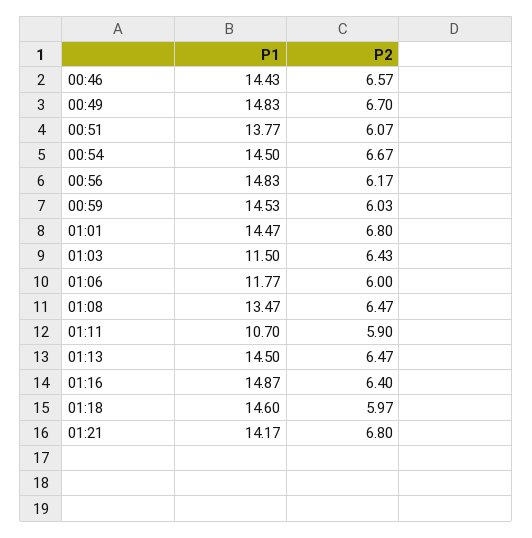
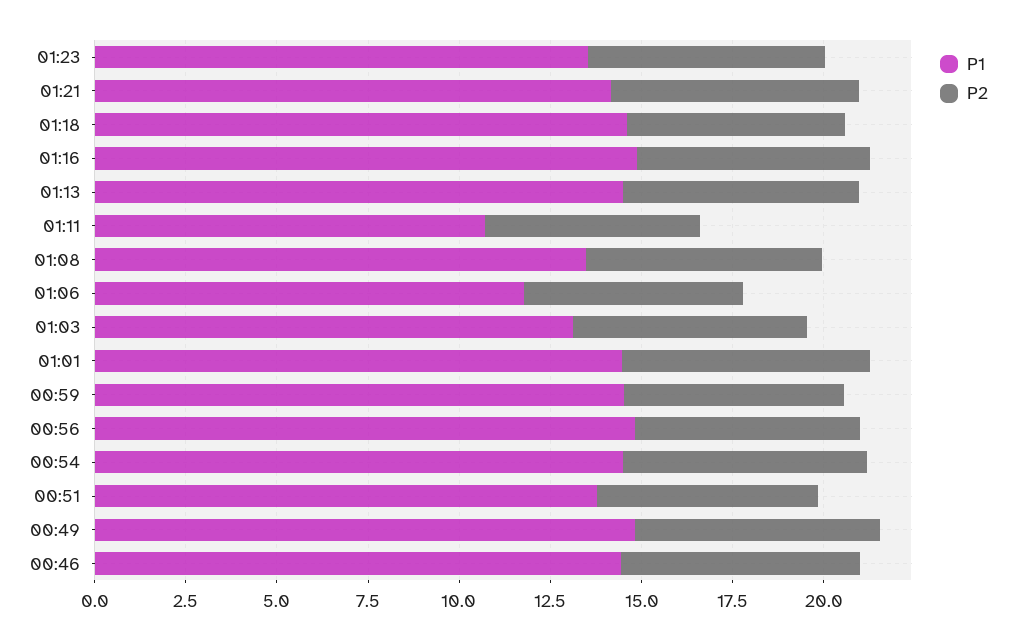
P1, 01:03: 11.5 -> 13
P1, 01:23: none -> 13.5
P2, 01:23: none -> 6.5

